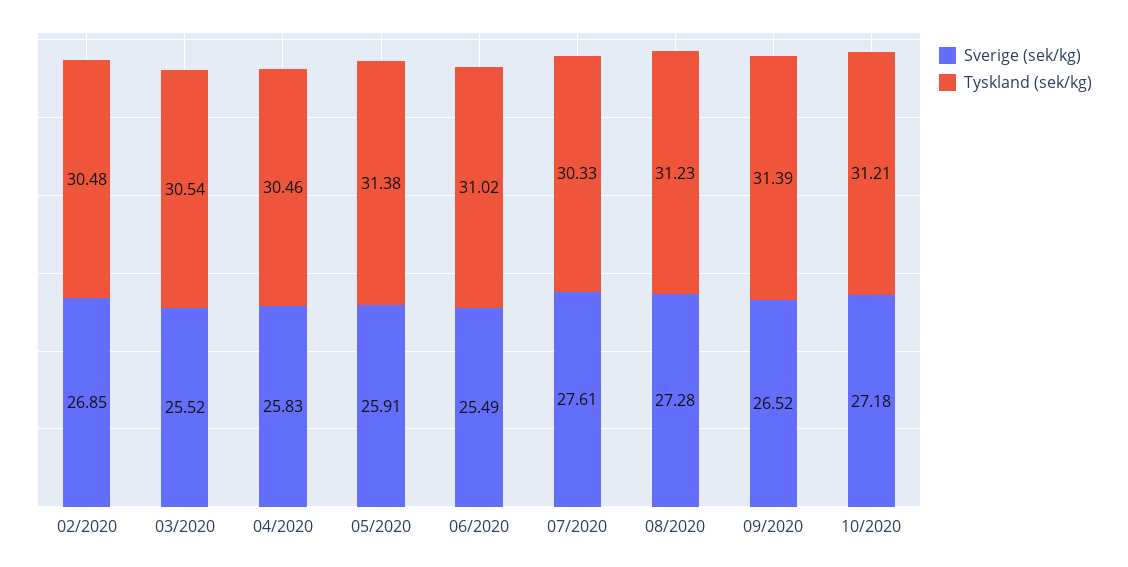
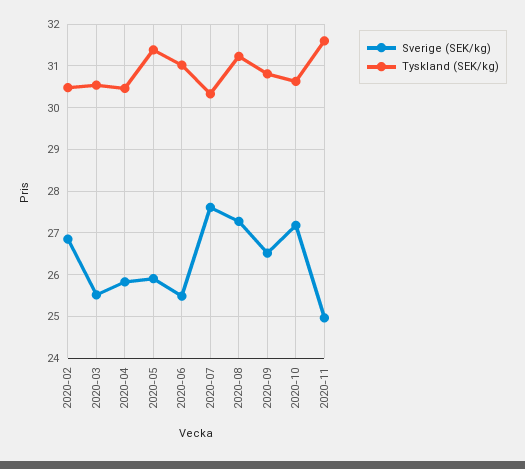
Tyskland (sek/kg), 09/2020: 31.39 -> 30.8
Tyskland (sek/kg), 10/2020: 31.21 -> 30.6
Sverige (sek/kg), 2020-11: none -> 25
Tyskland (sek/kg), 2020-11: none -> 31.6

